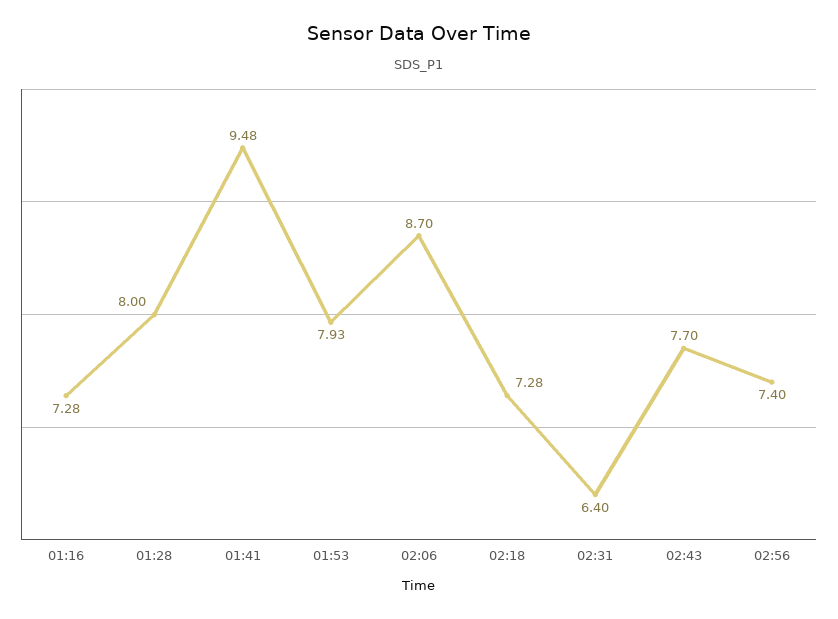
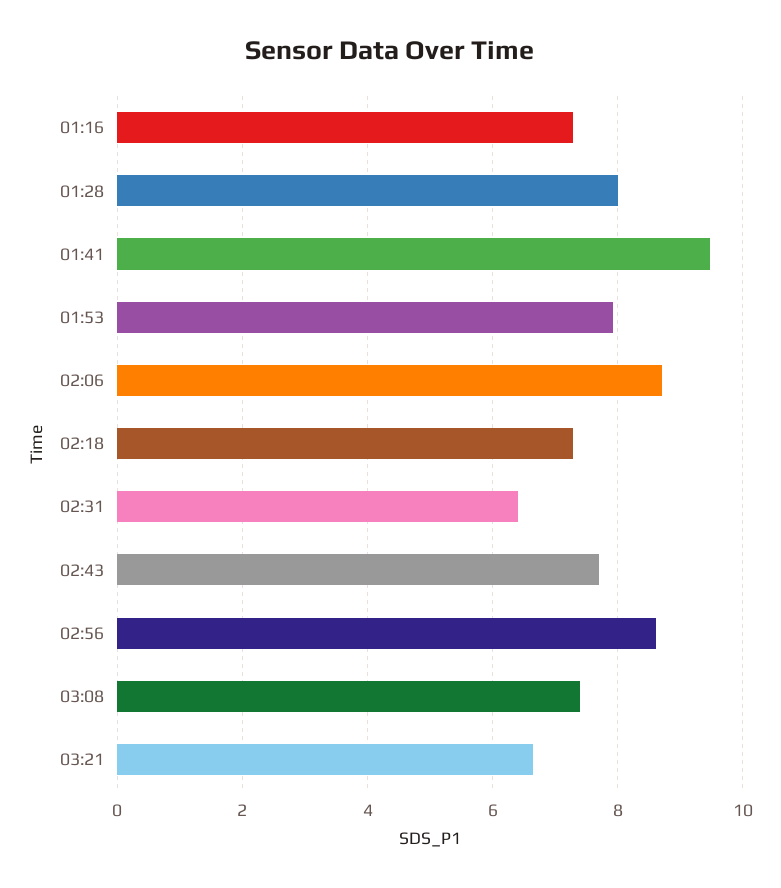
02:56: 7.4 -> 8.6
03:08: none -> 7.4
03:21: none -> 6.6

